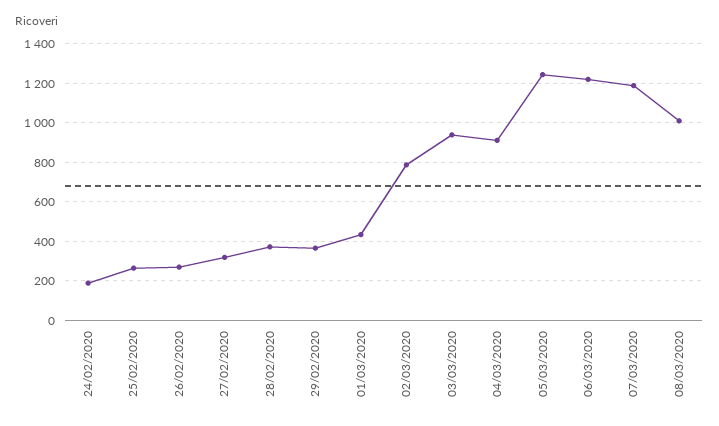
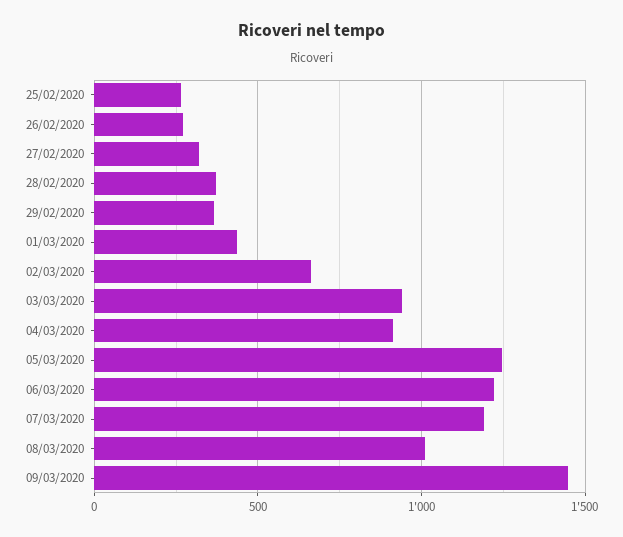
24/02/2020: 200 -> none
02/03/2020: 800 -> 650
09/03/2020: none -> 1450

